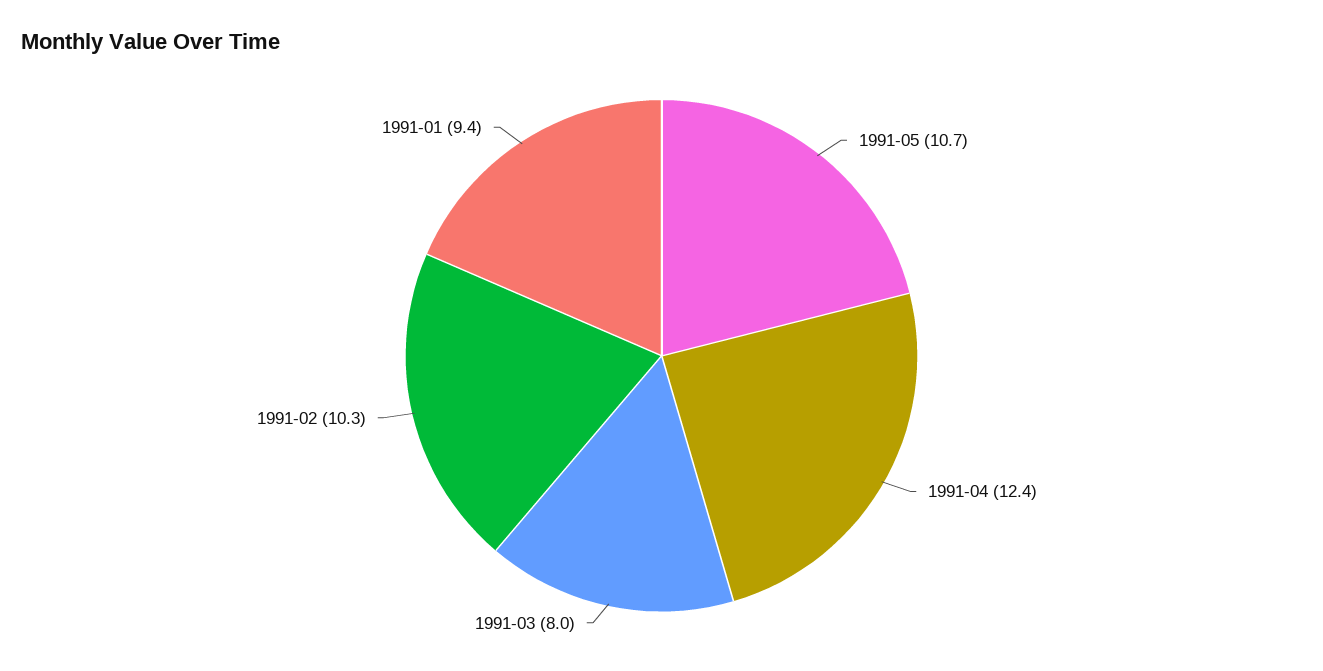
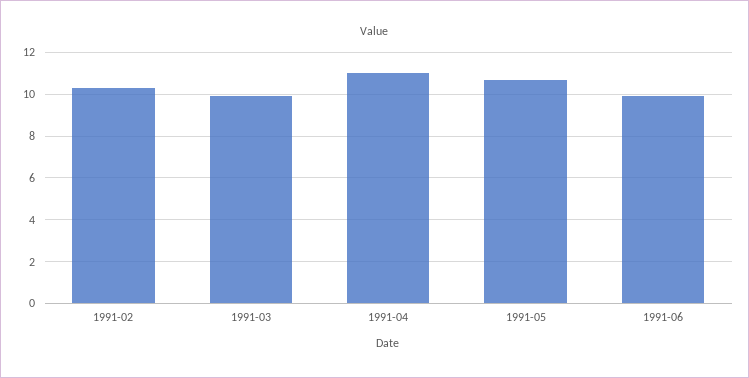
1991-04: 12.4 -> 11
1991-03: 8 -> 10
1991-01: 9.4 -> none
1991-06: none -> 10

